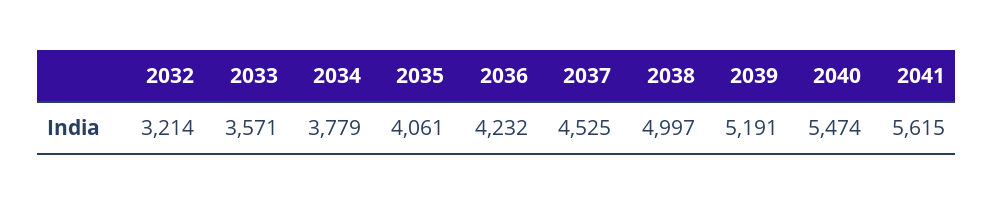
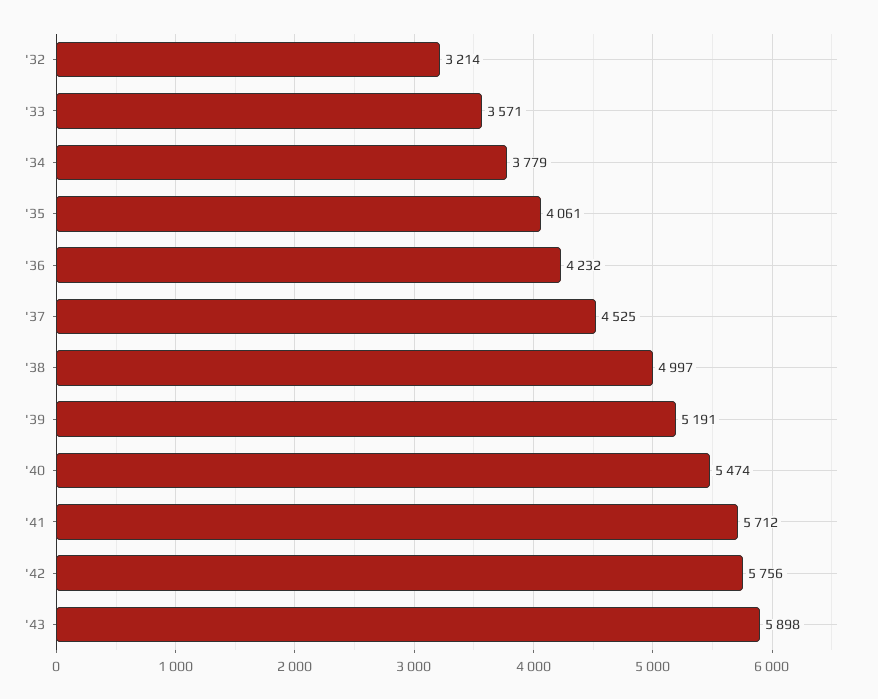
2041: 5615 -> 5712
'42: none -> 5756
'43: none -> 5898

